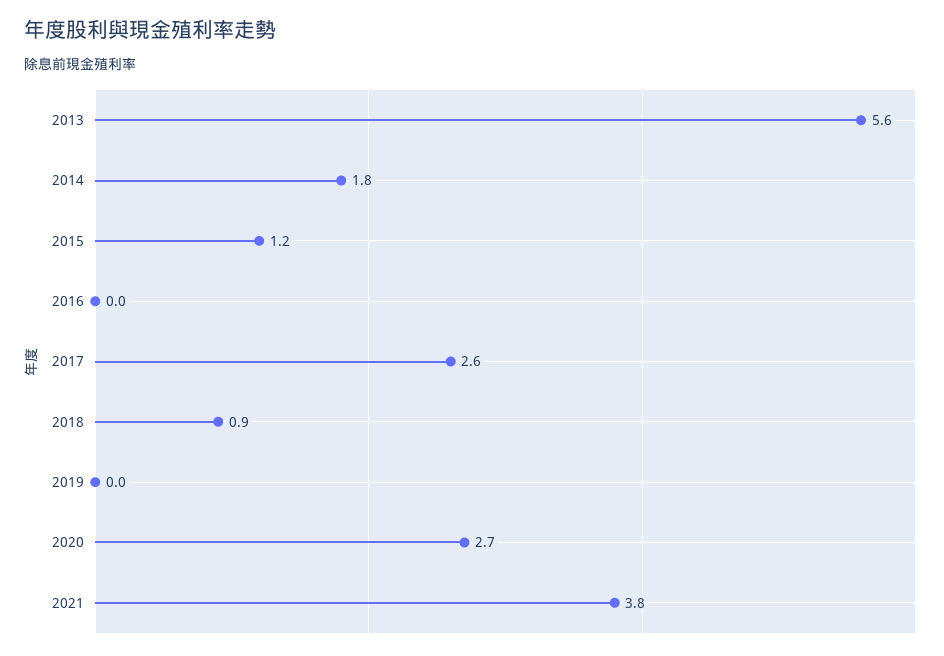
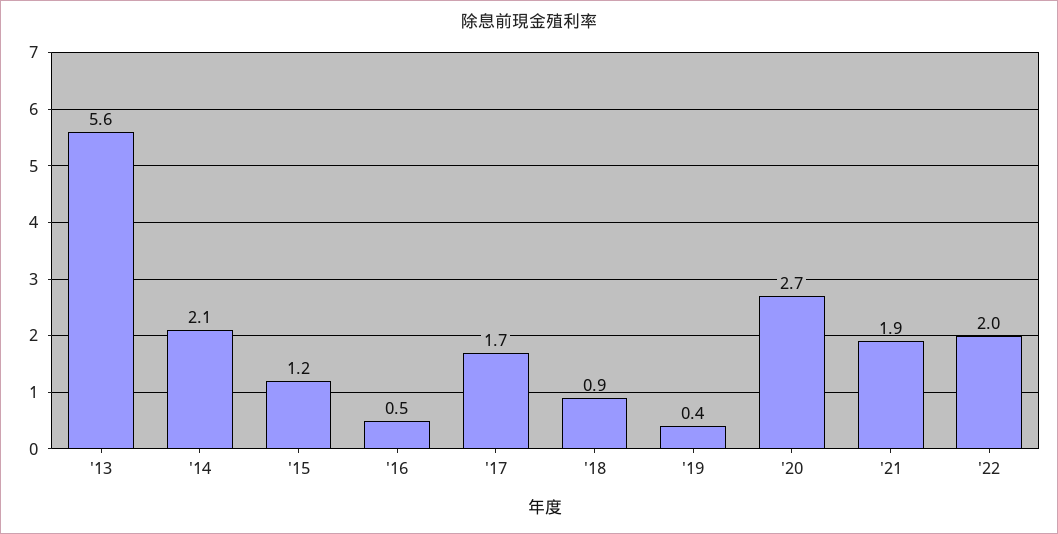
2014: 1.8 -> 2.1
2016: 0 -> 0.5
2017: 2.6 -> 1.7
2019: 0 -> 0.4
2021: 3.8 -> 1.9
'22: none -> 2

